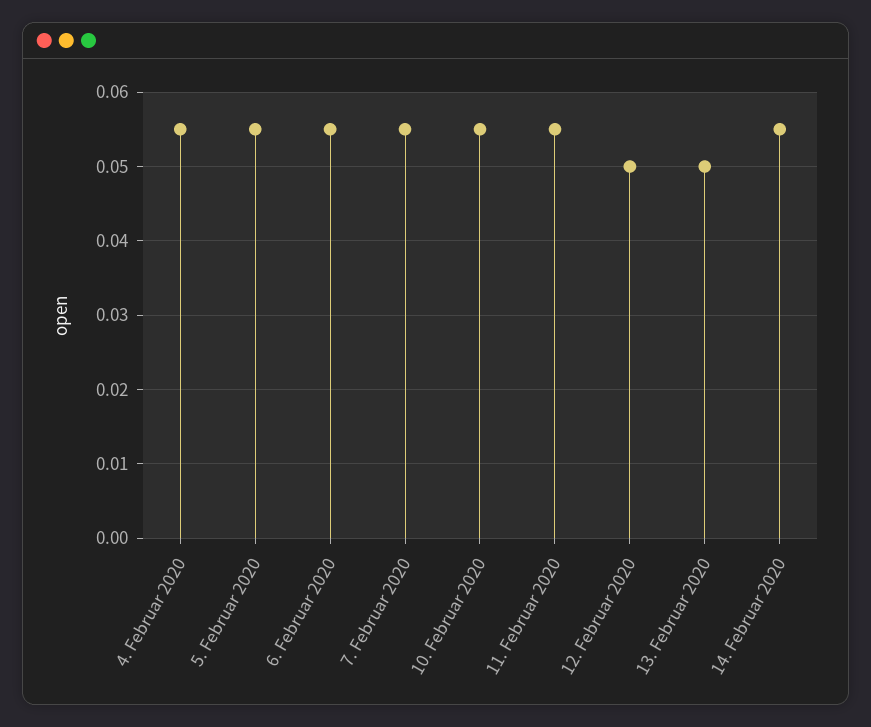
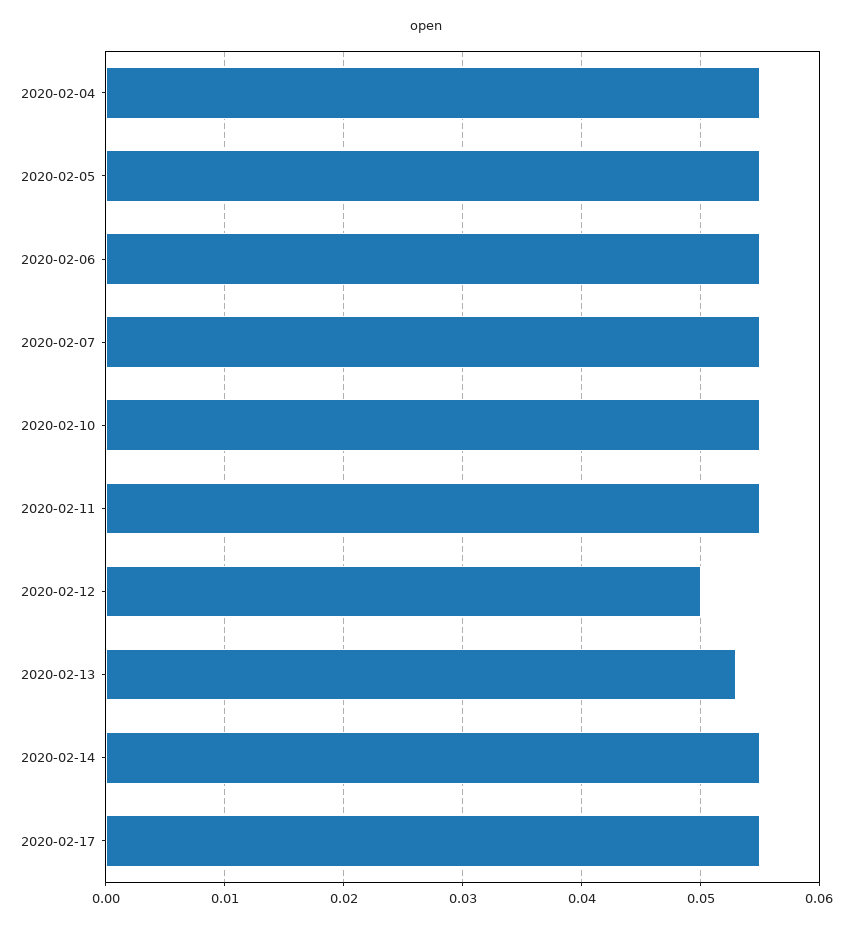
13. Februar 2020: 0.05 -> 0.053
2020-02-17: none -> 0.055

